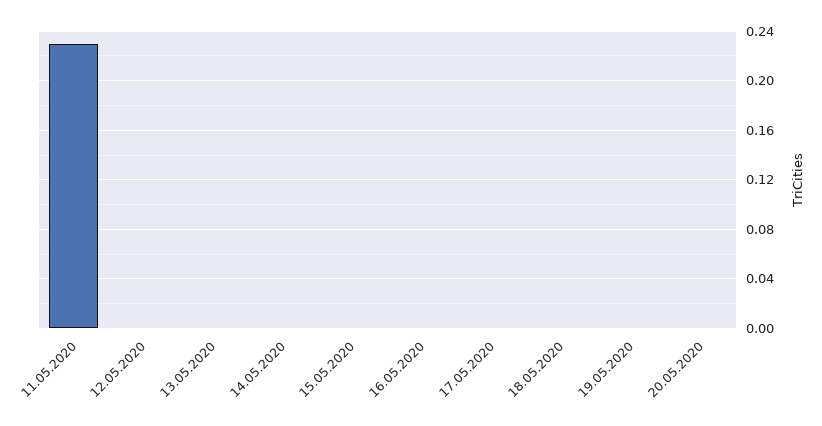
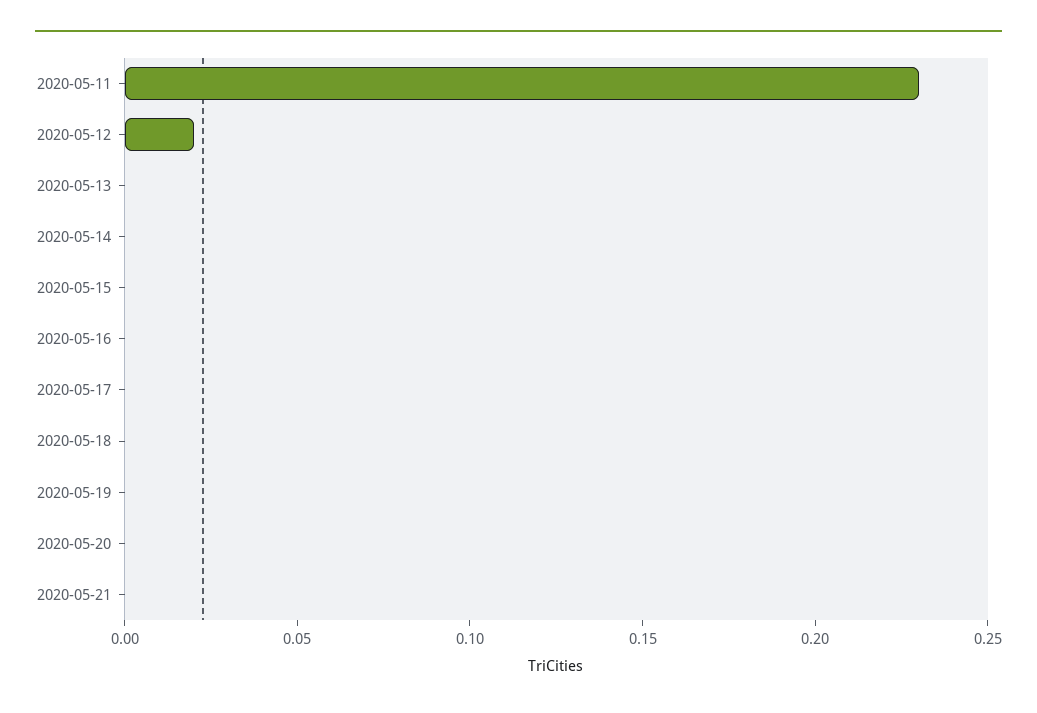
12.05.2020: 0 -> 0.02
2020-05-21: none -> 0

